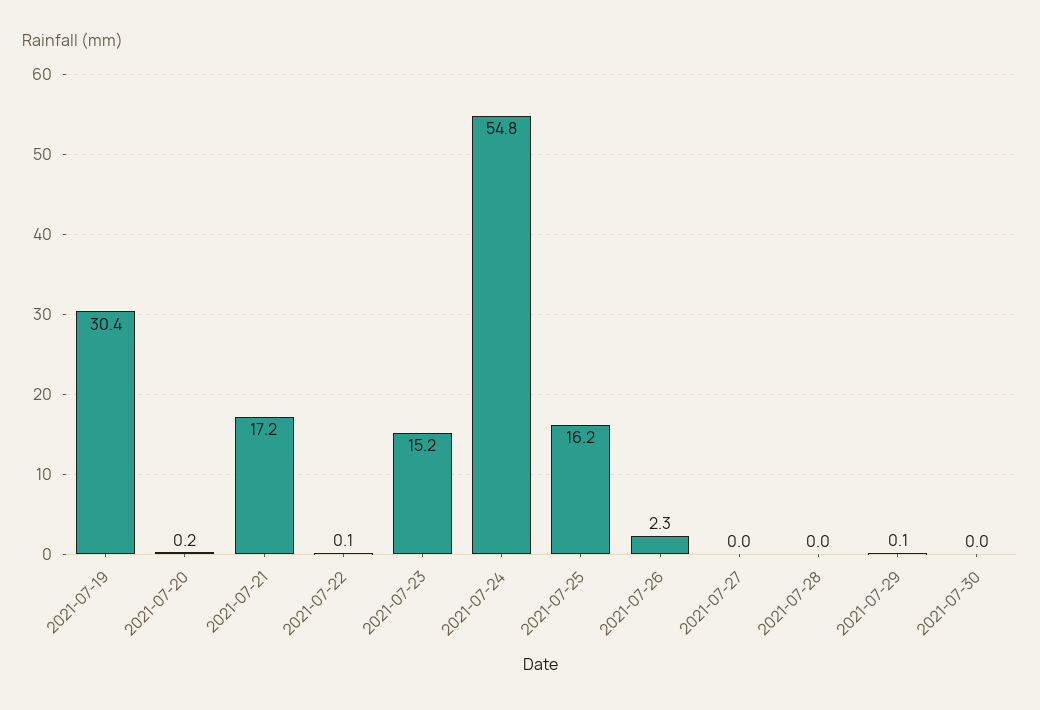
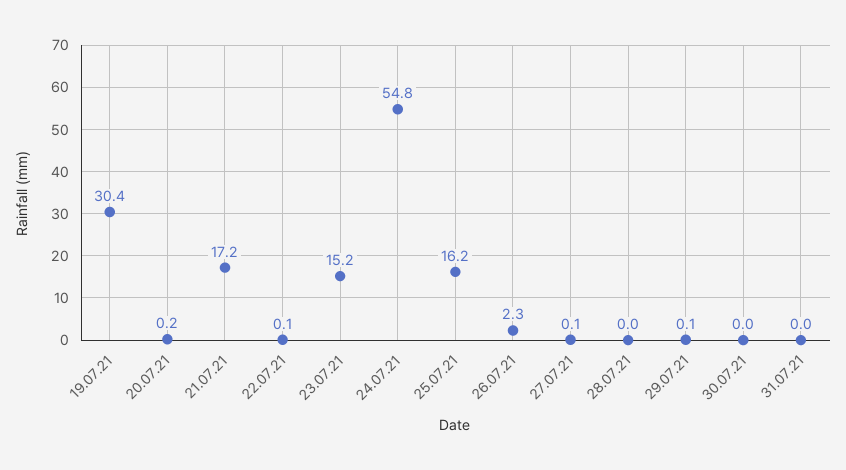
2021-07-27: 0 -> 0.1
31.07.21: none -> 0

